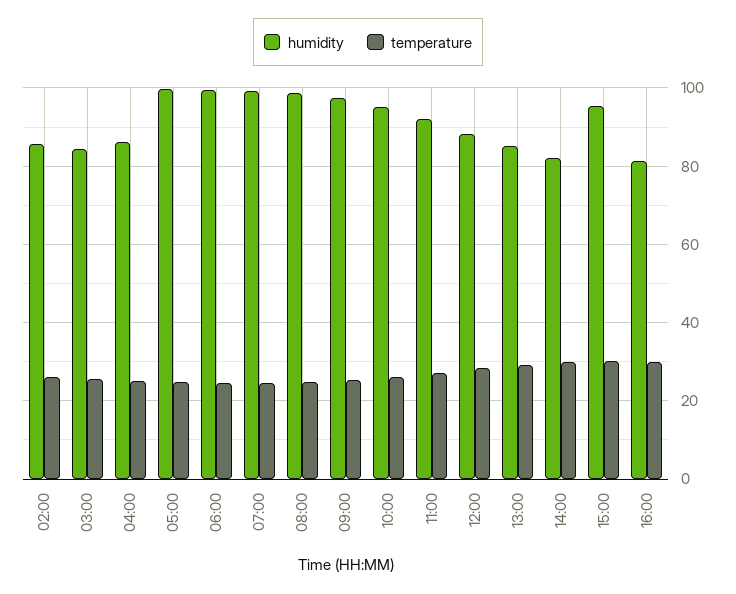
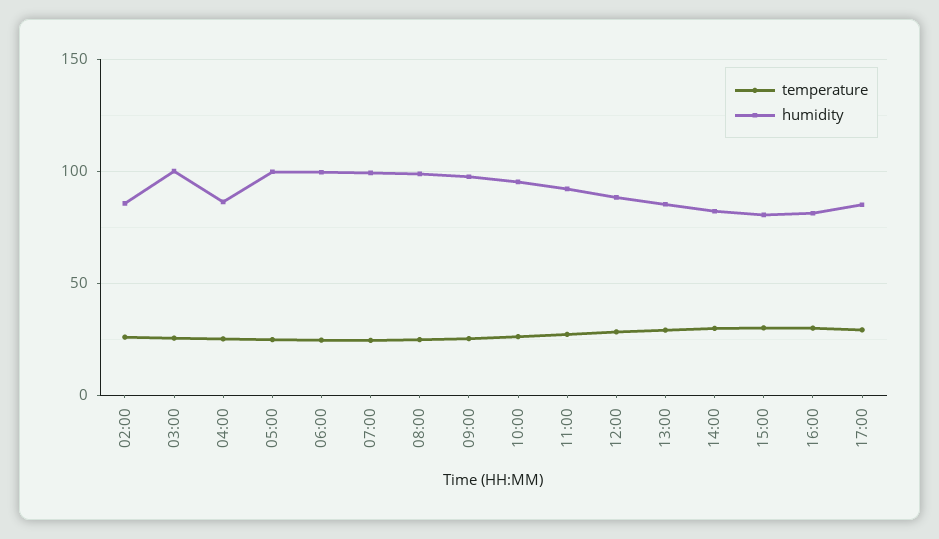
humidity, 03:00: 84 -> 100
humidity, 15:00: 96 -> 80
temperature, 17:00: none -> 30
humidity, 17:00: none -> 85

